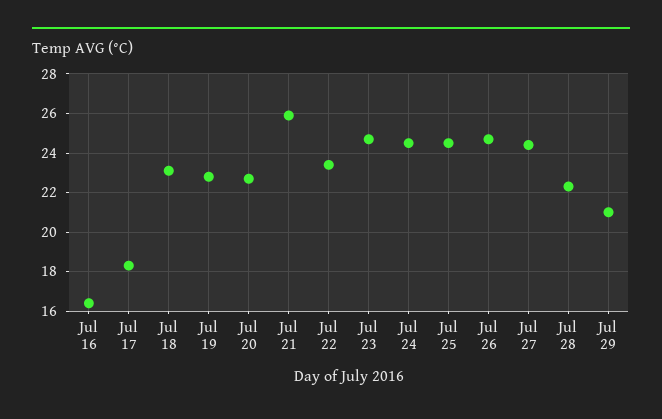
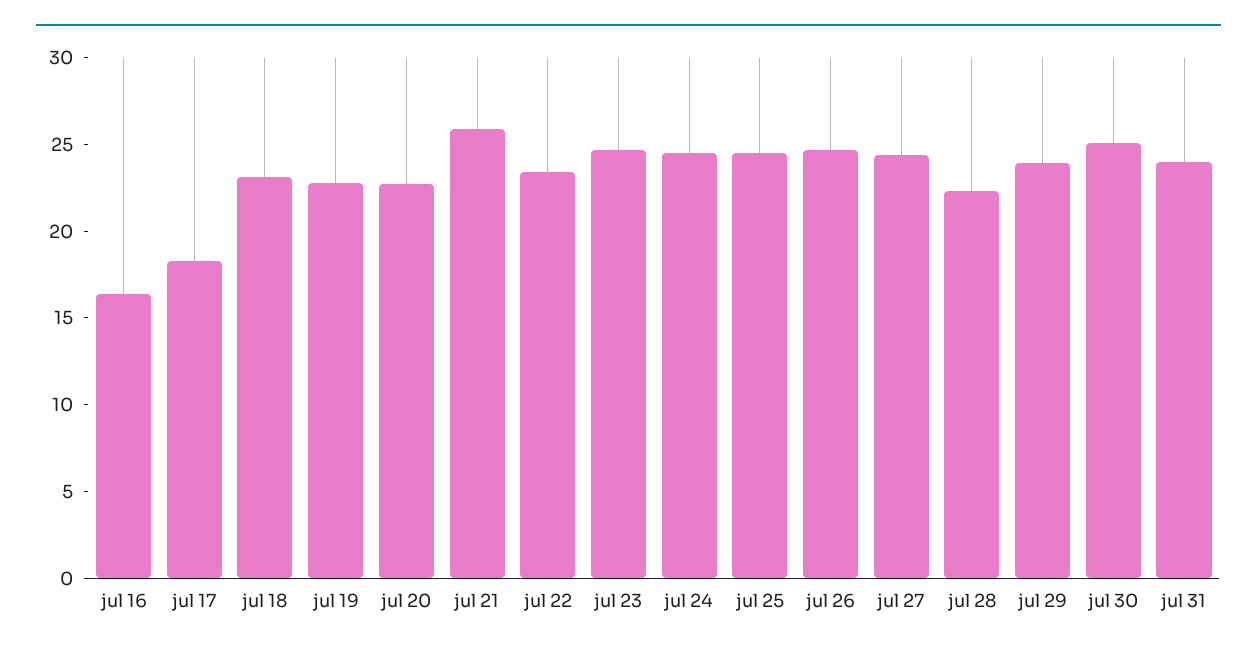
Jul 29: 21 -> 24
jul 30: none -> 25
jul 31: none -> 24

